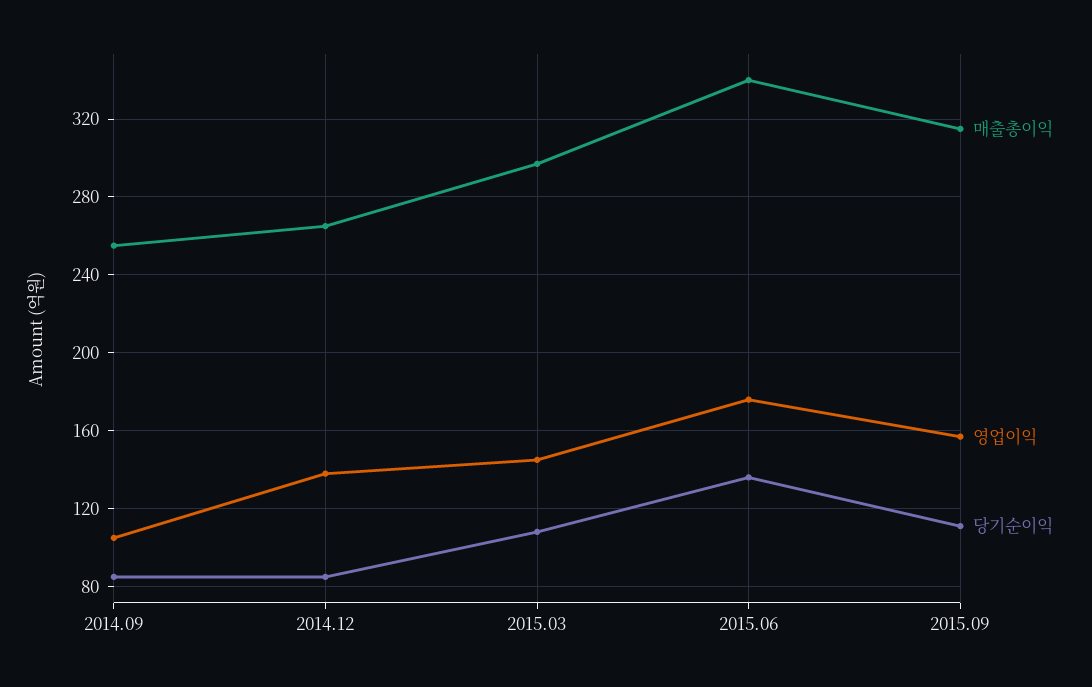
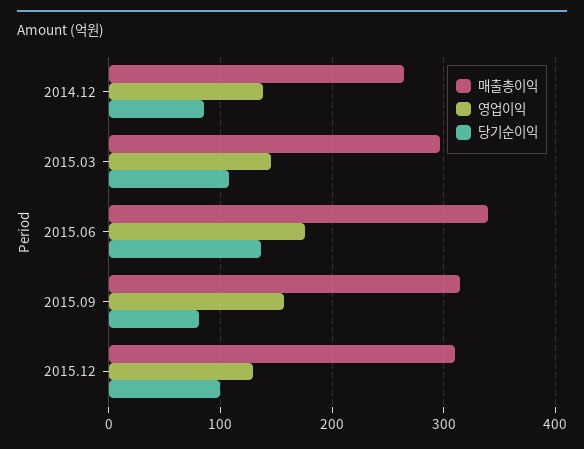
매출총이익, 2014.09: 255 -> none
영업이익, 2014.09: 105 -> none
당기순이익, 2014.09: 85 -> none
당기순이익, 2015.09: 110 -> 80
매출총이익, 2015.12: none -> 310
영업이익, 2015.12: none -> 130
당기순이익, 2015.12: none -> 100

